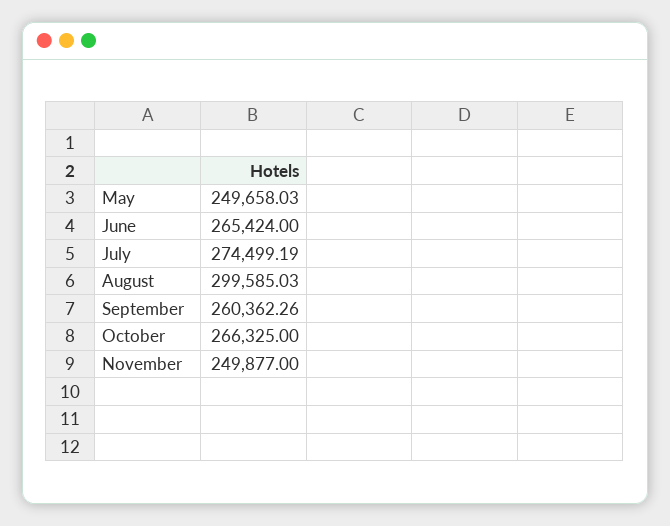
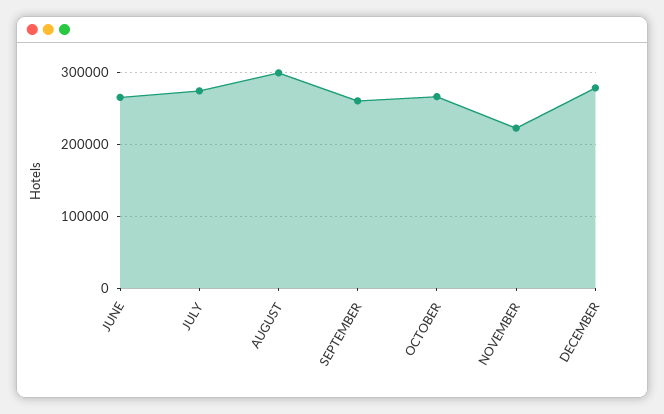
May: 249658.03 -> none
November: 249877 -> 220000
DECEMBER: none -> 280000

